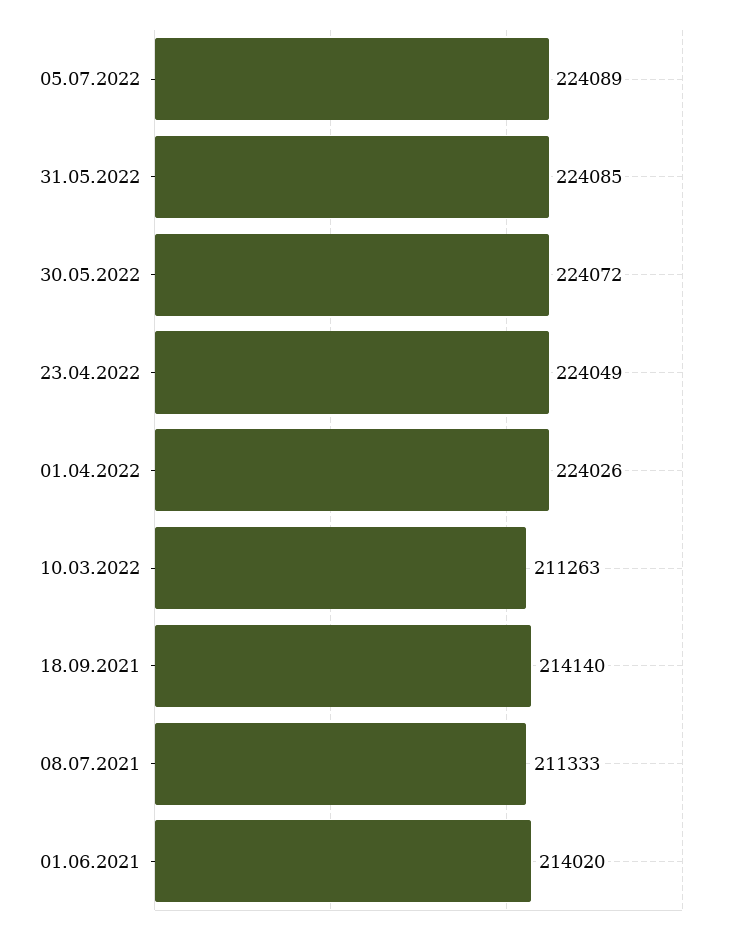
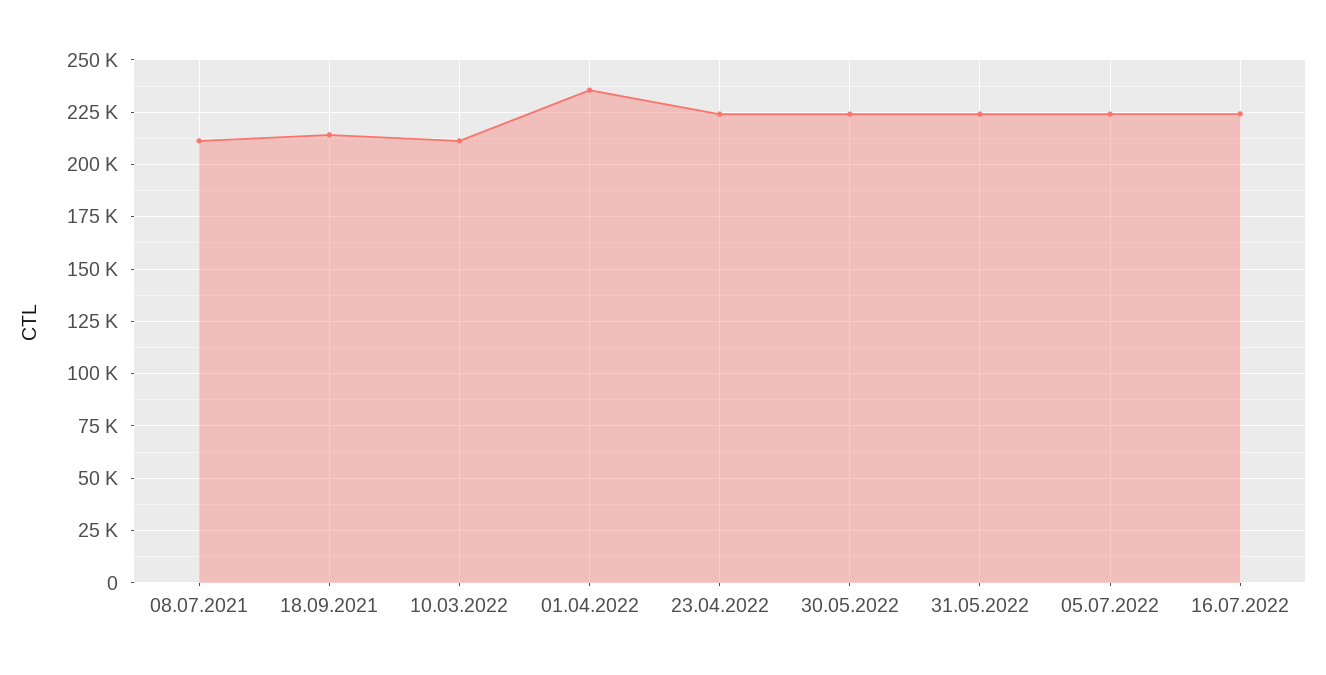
01.04.2022: 224026 -> 235000
01.06.2021: 214020 -> none
16.07.2022: none -> 225000

